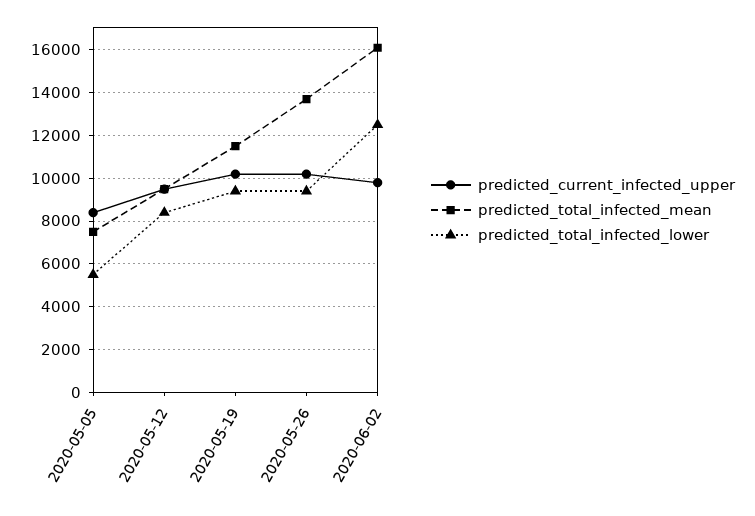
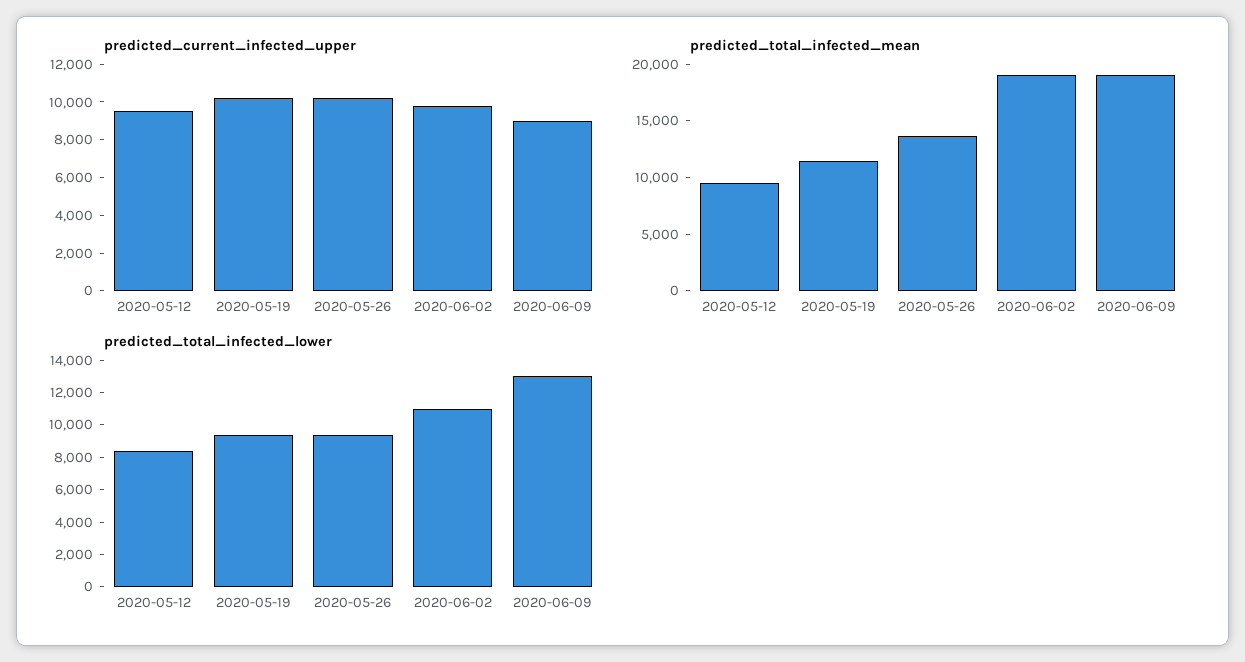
predicted_current_infected_upper, 2020-05-05: 8500 -> none
predicted_total_infected_mean, 2020-05-05: 7500 -> none
predicted_total_infected_lower, 2020-05-05: 5500 -> none
predicted_total_infected_mean, 2020-06-02: 16000 -> 19000
predicted_total_infected_lower, 2020-06-02: 12500 -> 11000
predicted_current_infected_upper, 2020-06-09: none -> 9000
predicted_total_infected_mean, 2020-06-09: none -> 19000
predicted_total_infected_lower, 2020-06-09: none -> 13000

